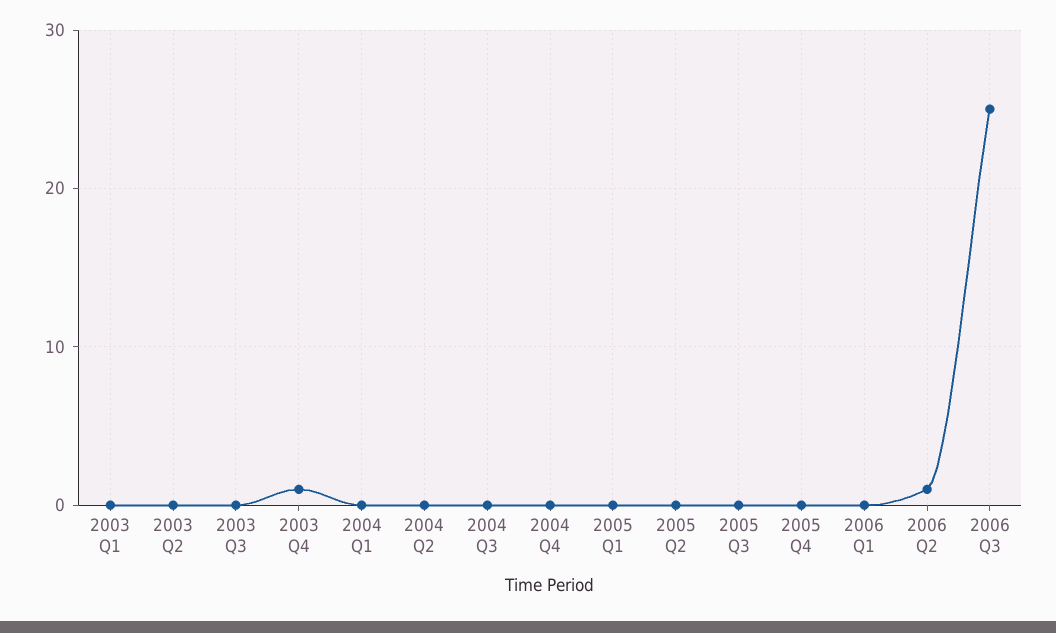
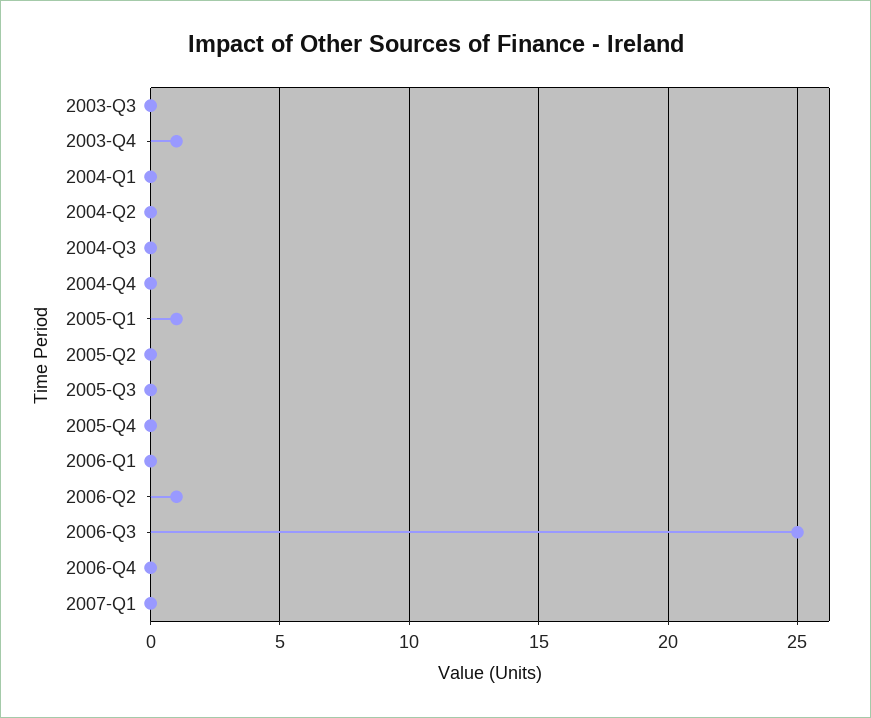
2003 Q1: 0 -> none
2003 Q2: 0 -> none
2005 Q1: 0 -> 1
2006-Q4: none -> 0
2007-Q1: none -> 0

